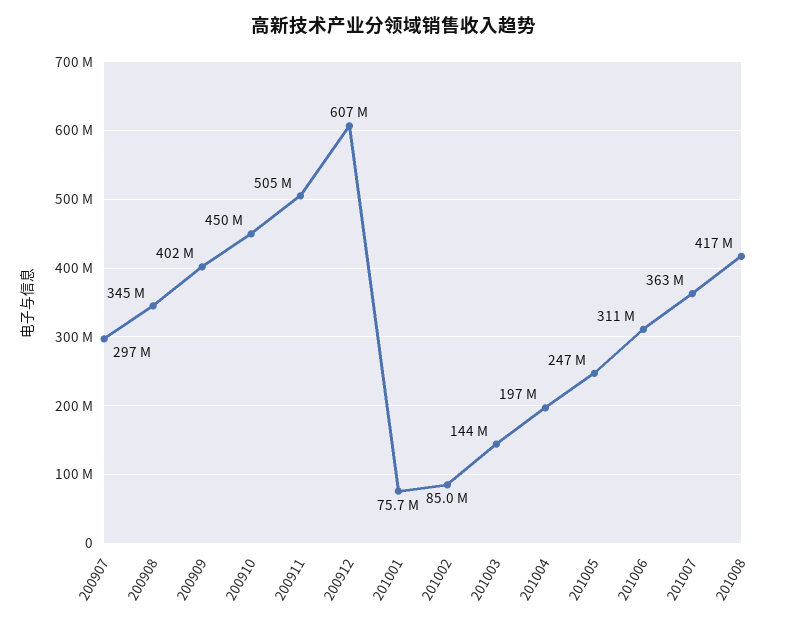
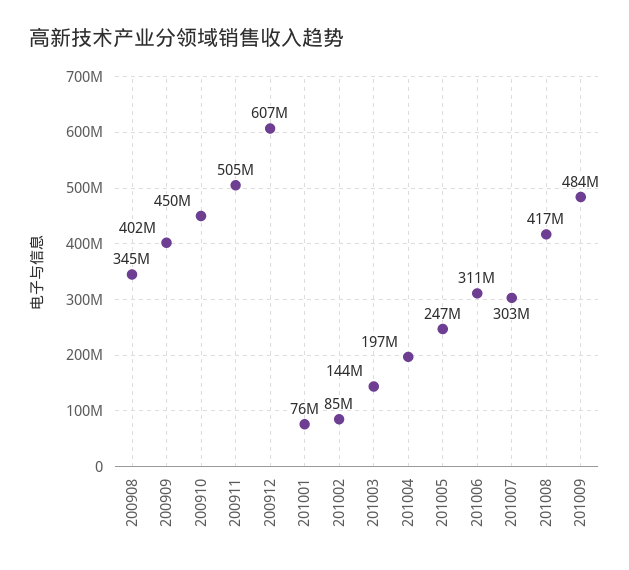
200907: 297000000 -> none
201007: 363000000 -> 303000000
201009: none -> 484000000

